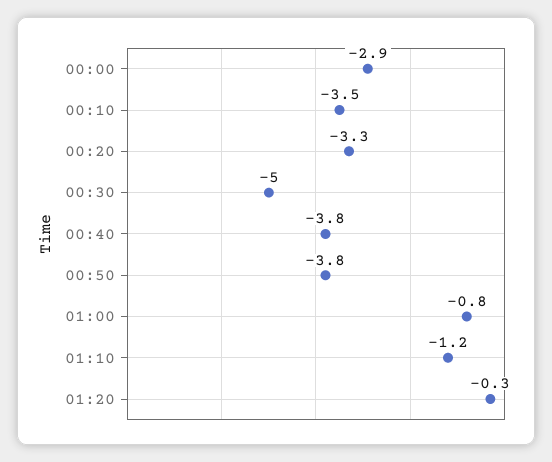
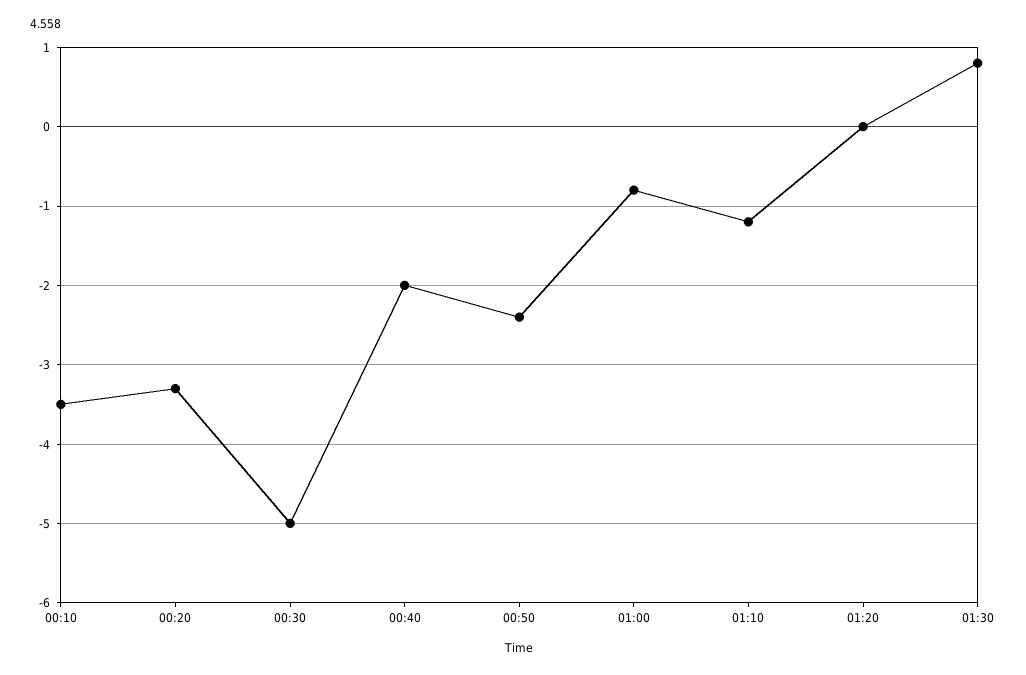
00:00: -2.9 -> none
00:40: -3.8 -> -2
00:50: -3.8 -> -2.4
01:20: -0.3 -> 0
01:30: none -> 0.8

